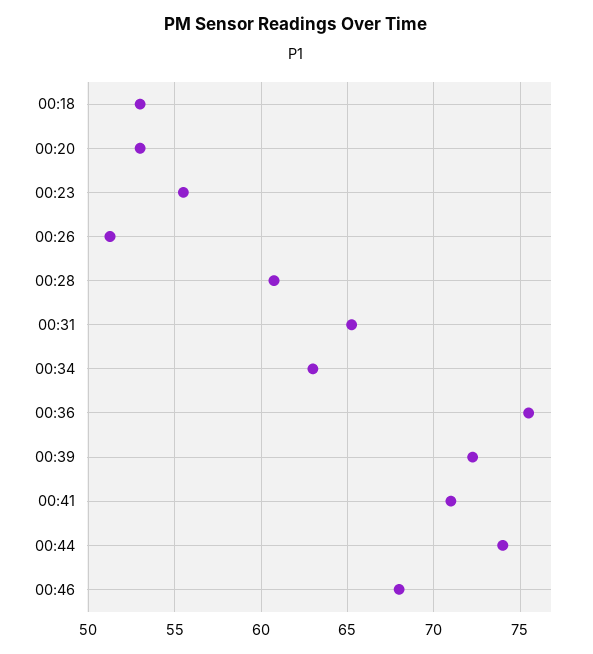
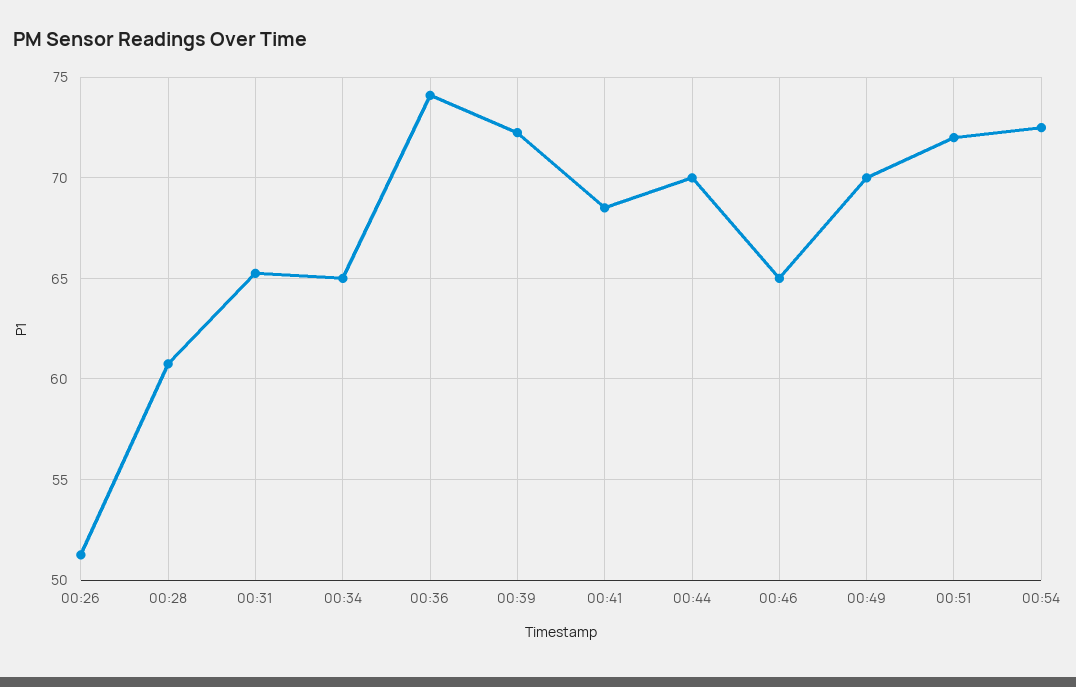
00:18: 53 -> none
00:20: 53 -> none
00:23: 55.5 -> none
00:34: 63 -> 65
00:36: 75.5 -> 74
00:41: 71 -> 68.5
00:44: 74 -> 70
00:46: 68 -> 65
00:49: none -> 70
00:51: none -> 72
00:54: none -> 72.5

